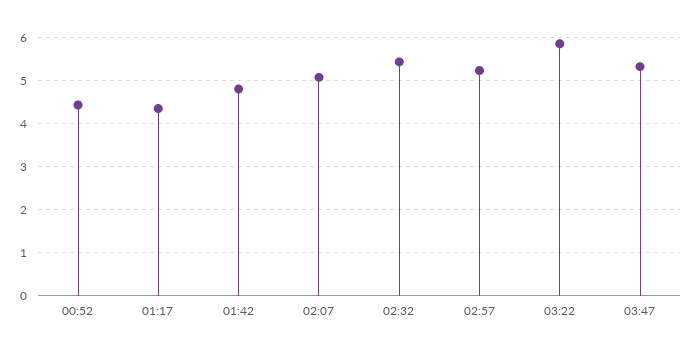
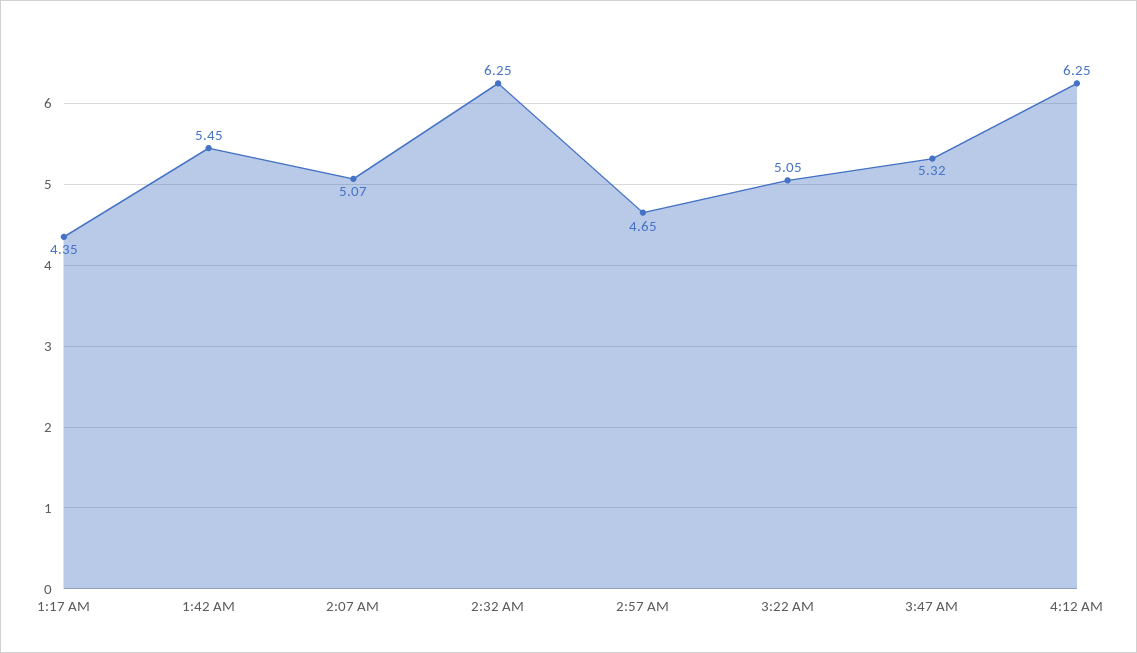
00:52: 4.4 -> none
01:42: 4.8 -> 5.45
02:32: 5.4 -> 6.25
02:57: 5.2 -> 4.65
03:22: 5.8 -> 5.05
4:12 AM: none -> 6.25

